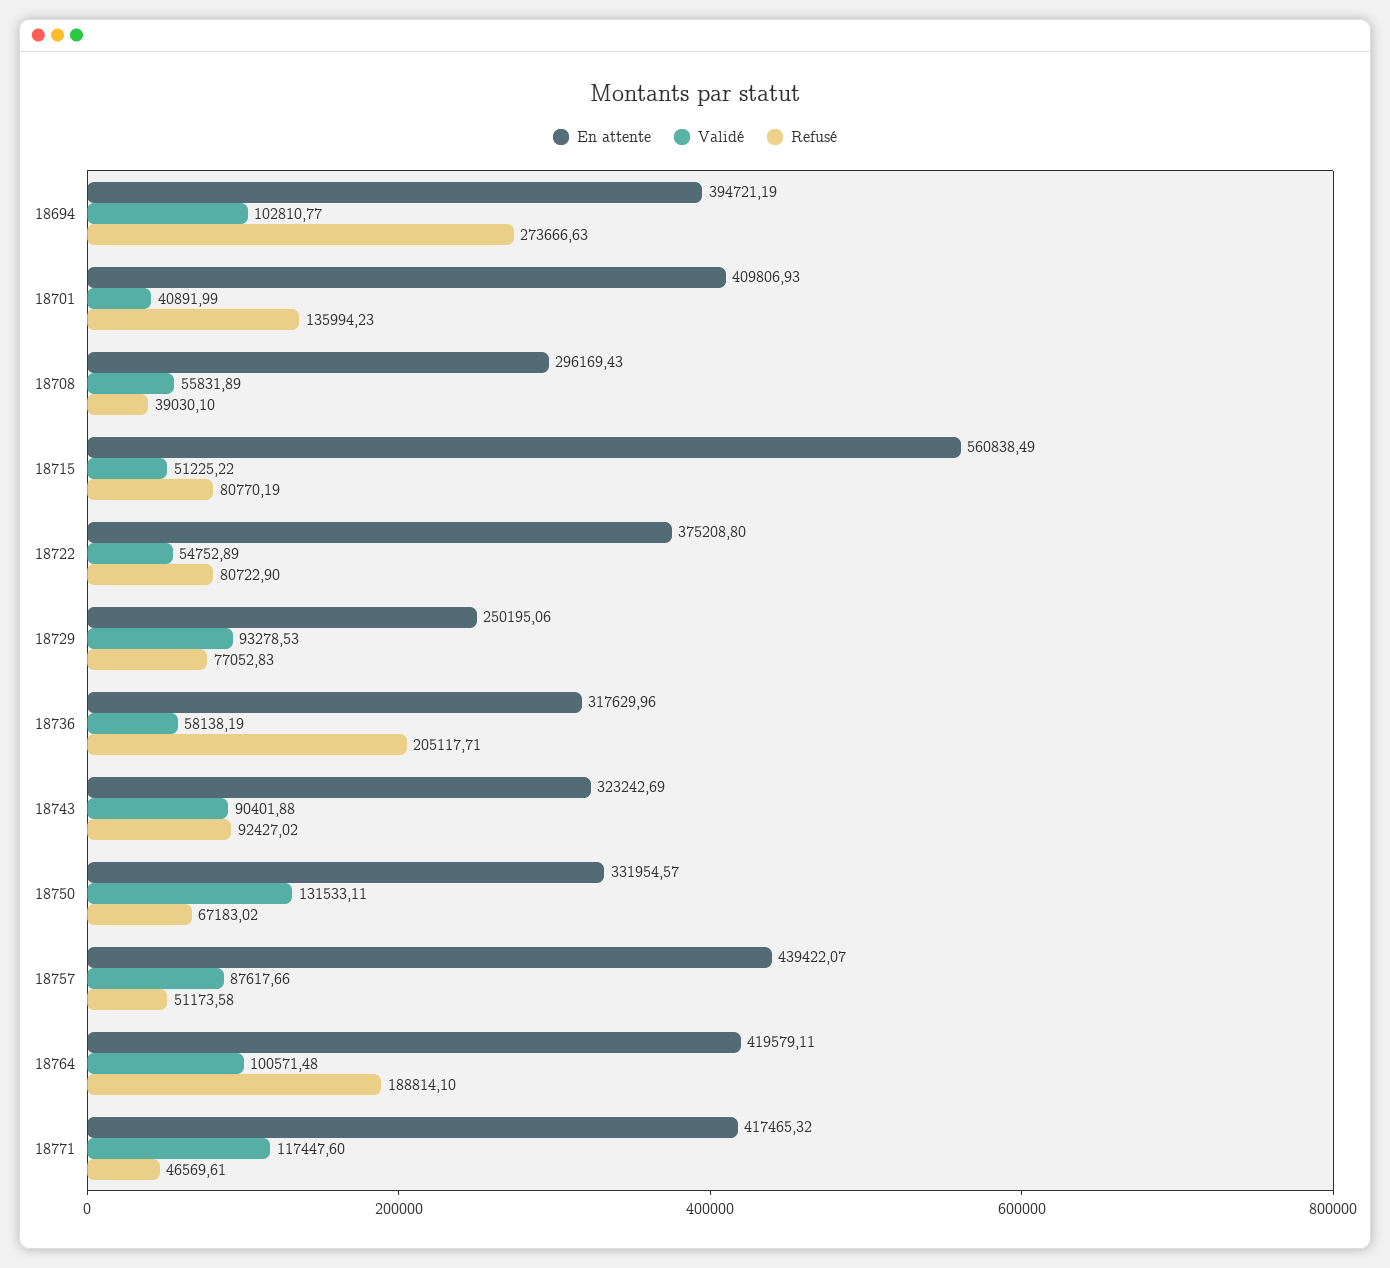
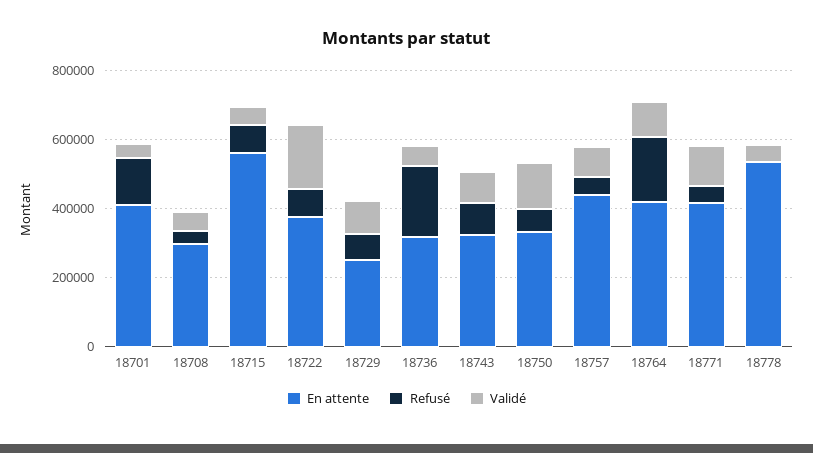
En attente, 18694: 394721.19 -> none
Validé, 18694: 102810.77 -> none
Refusé, 18694: 273666.63 -> none
Validé, 18722: 54752.89 -> 200000
En attente, 18778: none -> 550000
Refusé, 18778: none -> 0
Validé, 18778: none -> 50000

